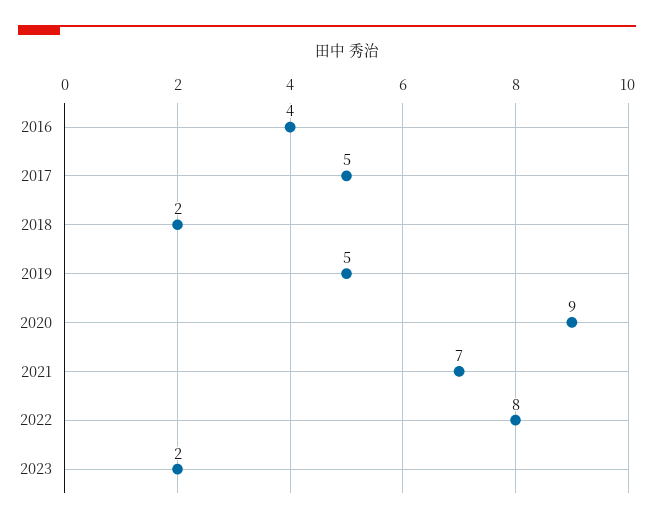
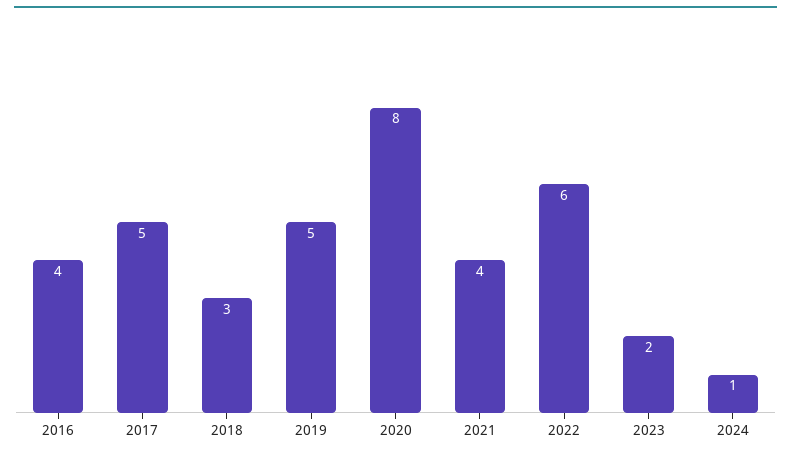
2018: 2 -> 3
2020: 9 -> 8
2021: 7 -> 4
2022: 8 -> 6
2024: none -> 1

